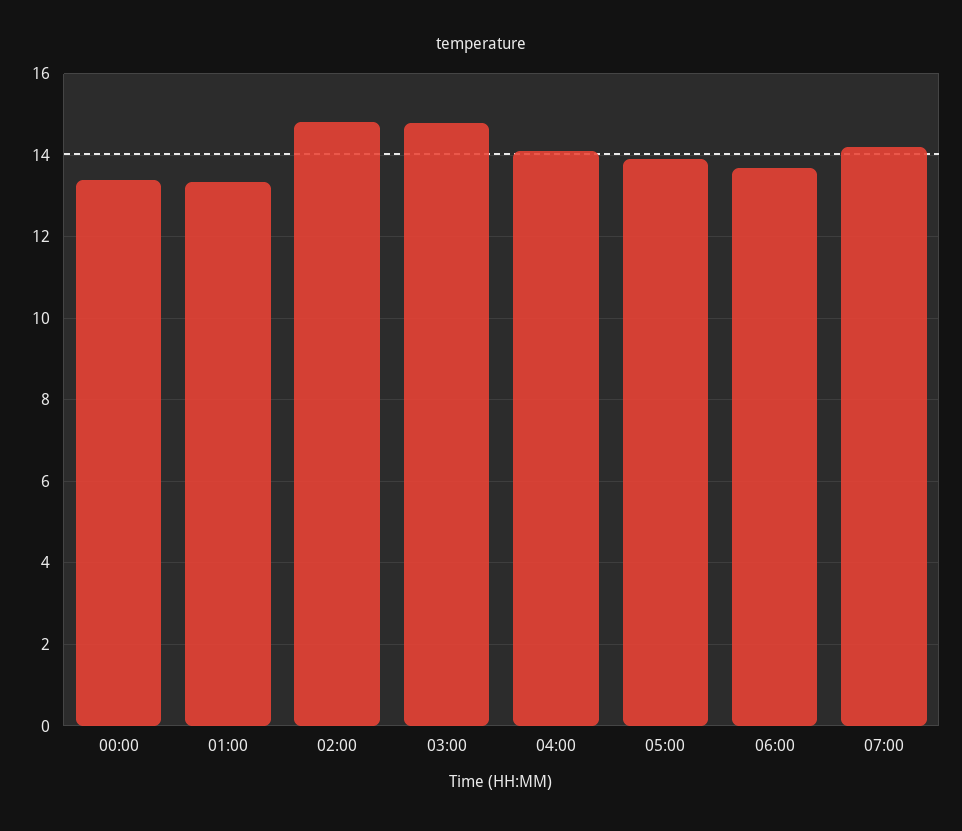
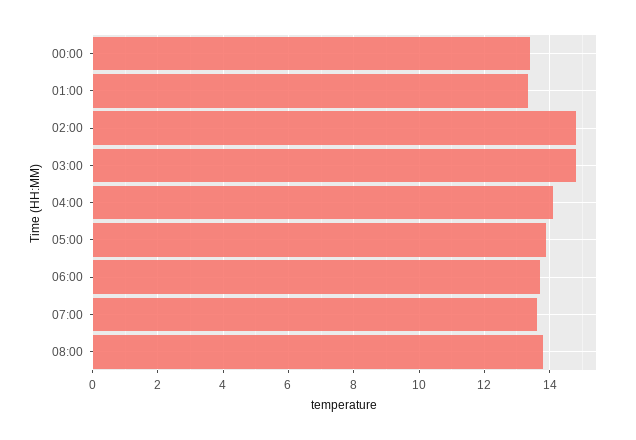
07:00: 14.2 -> 13.6
08:00: none -> 13.8

